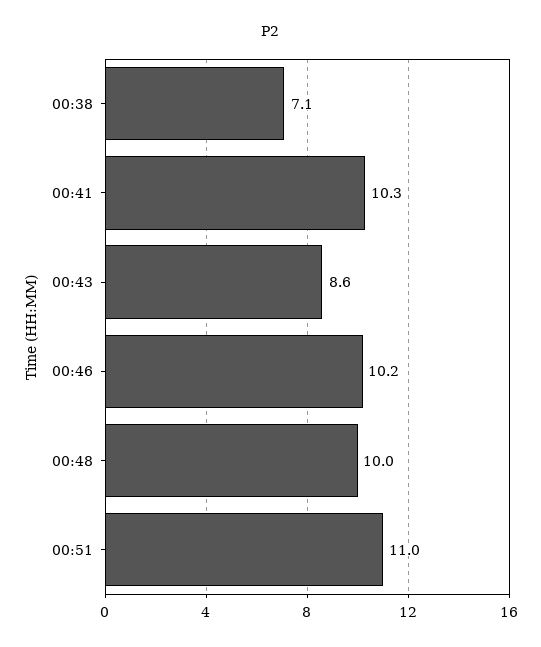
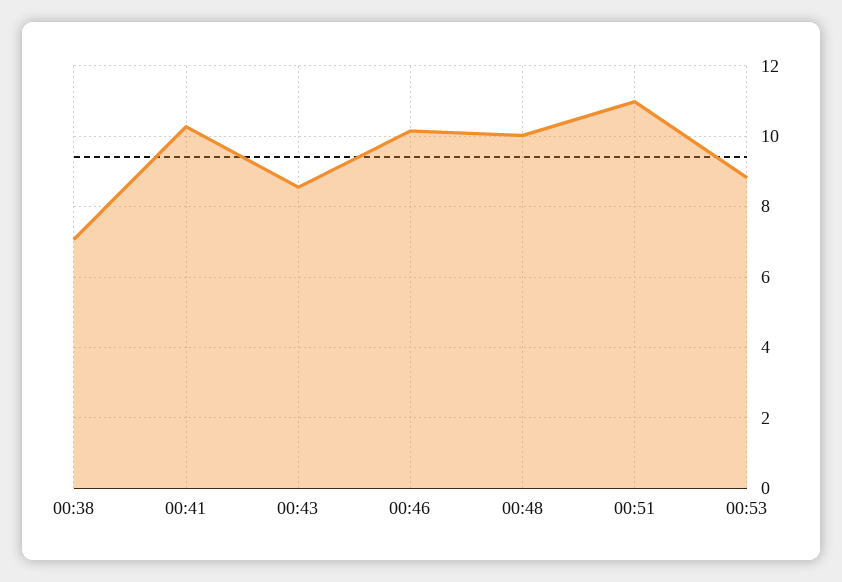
00:53: none -> 8.8

